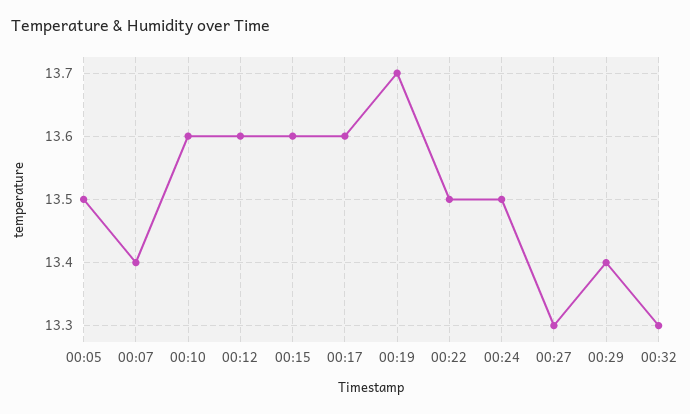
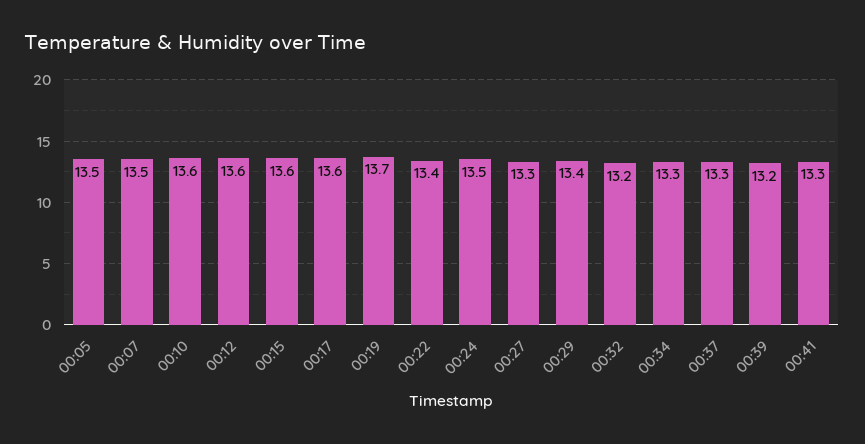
00:07: 13.4 -> 13.5
00:22: 13.5 -> 13.4
00:32: 13.3 -> 13.2
00:34: none -> 13.3
00:37: none -> 13.3
00:39: none -> 13.2
00:41: none -> 13.3

